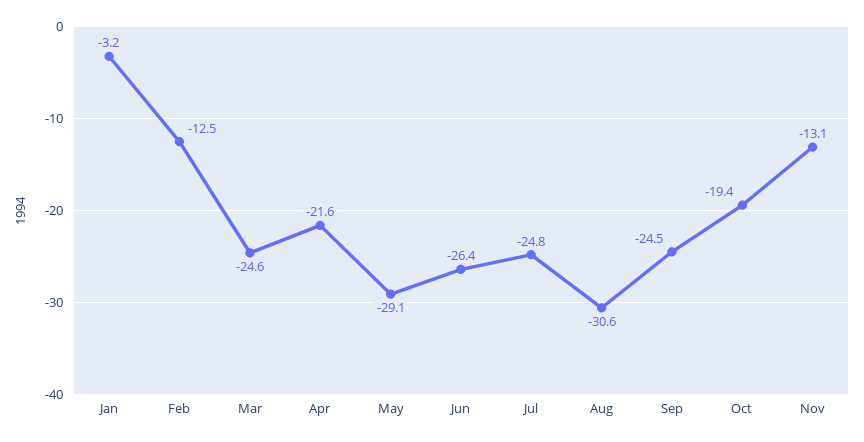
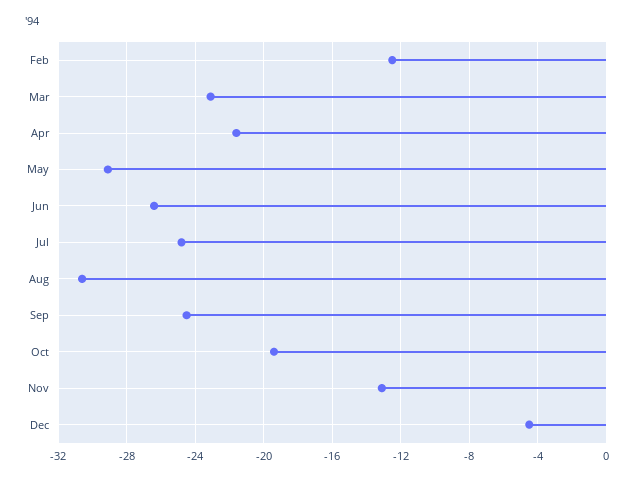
Jan: -3.2 -> none
Mar: -24.6 -> -23
Dec: none -> -4.5

